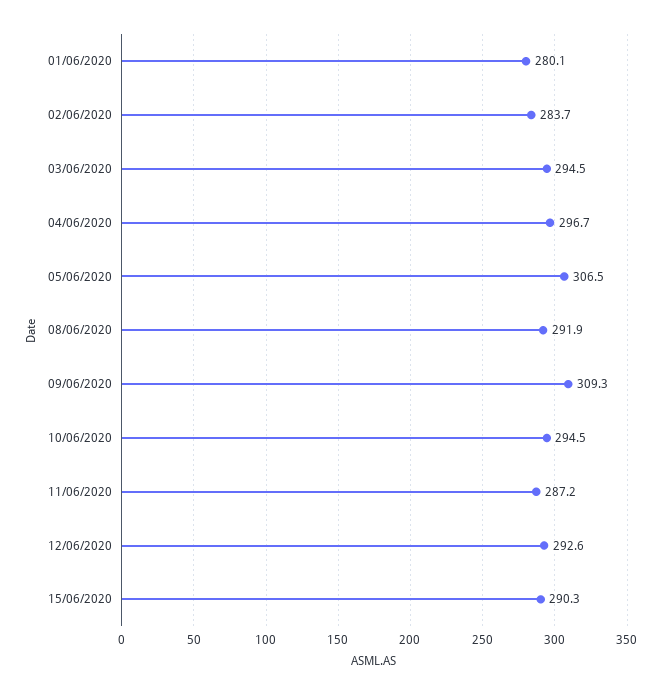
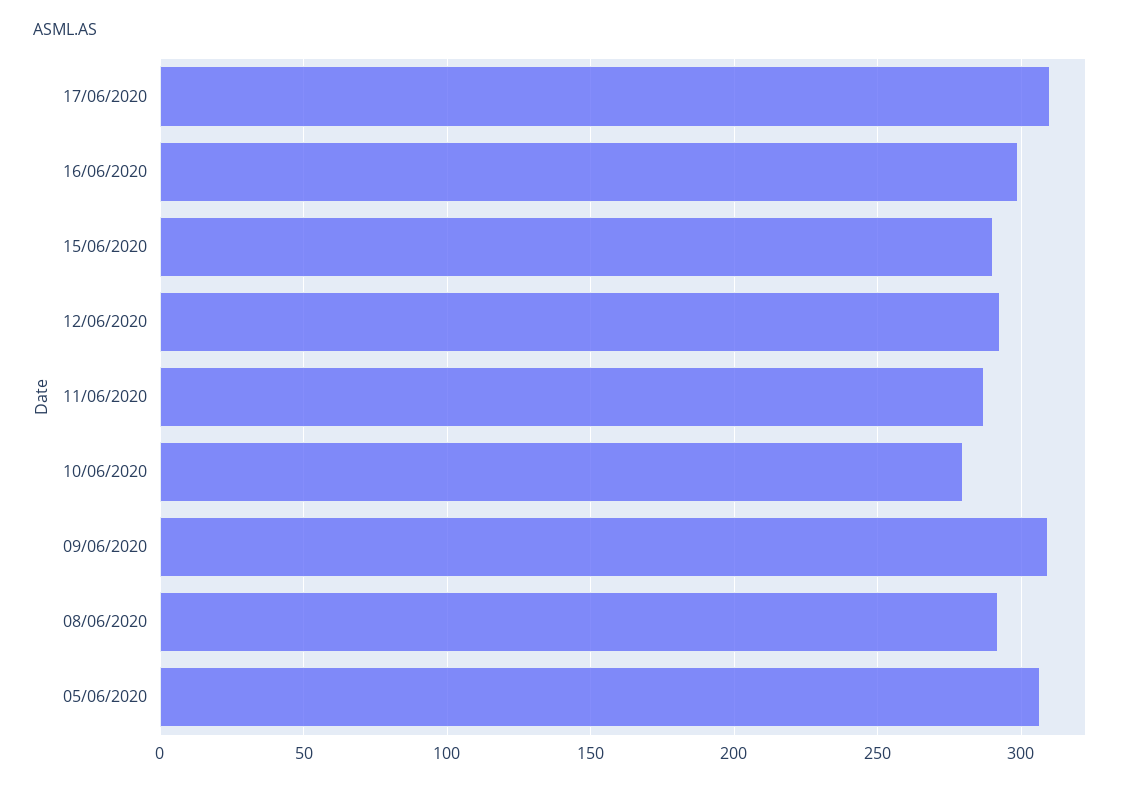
01/06/2020: 280.1 -> none
02/06/2020: 283.7 -> none
03/06/2020: 294.5 -> none
04/06/2020: 296.7 -> none
10/06/2020: 294.5 -> 280
17/06/2020: none -> 310
16/06/2020: none -> 300

